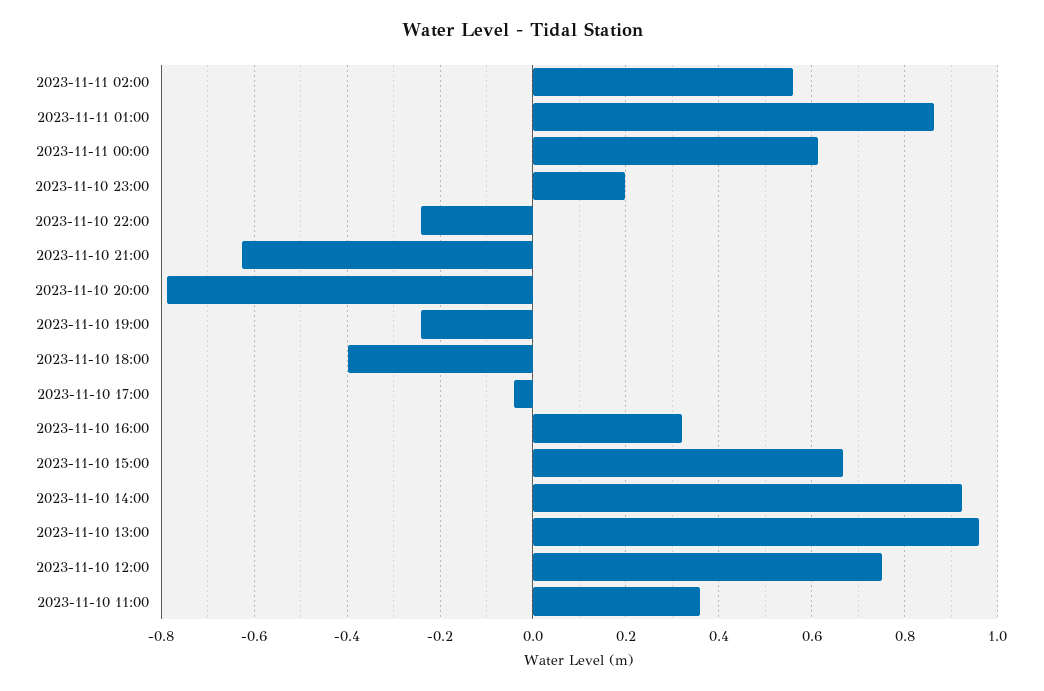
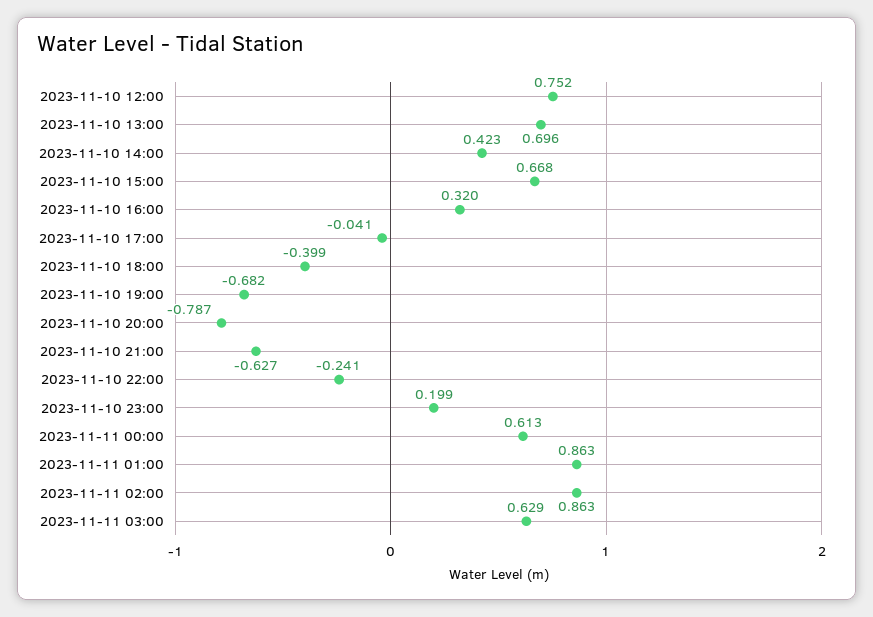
2023-11-11 02:00: 0.56 -> 0.863
2023-11-10 19:00: -0.24 -> -0.682
2023-11-10 14:00: 0.92 -> 0.423
2023-11-10 13:00: 0.96 -> 0.696
2023-11-10 11:00: 0.36 -> none
2023-11-11 03:00: none -> 0.629

